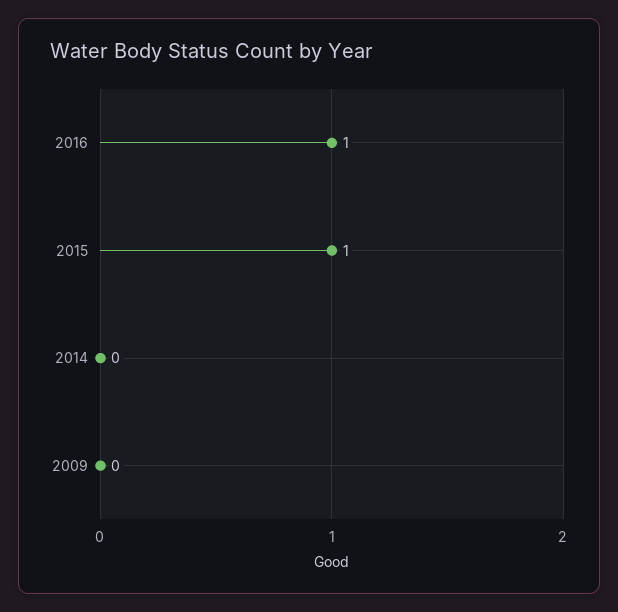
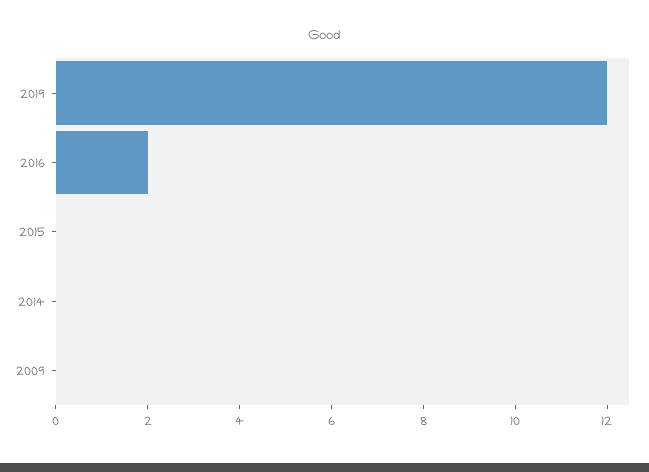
2016: 1 -> 2
2015: 1 -> 0
2019: none -> 12

